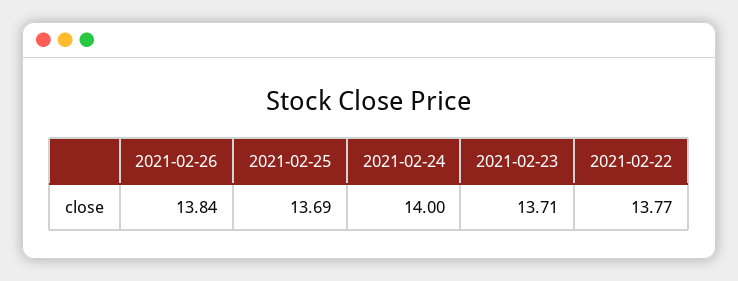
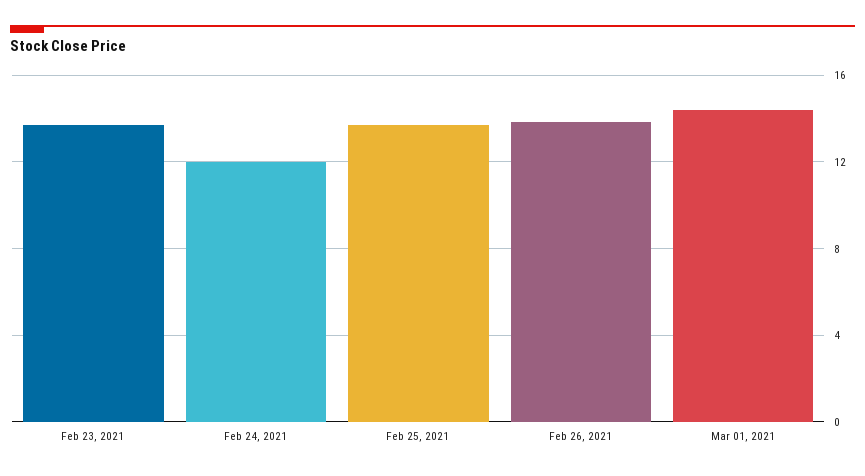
2021-02-24: 14 -> 12
2021-02-22: 13.77 -> none
Mar 01, 2021: none -> 14.5

